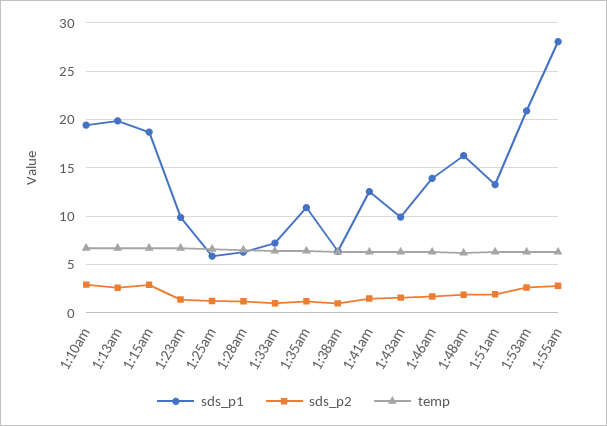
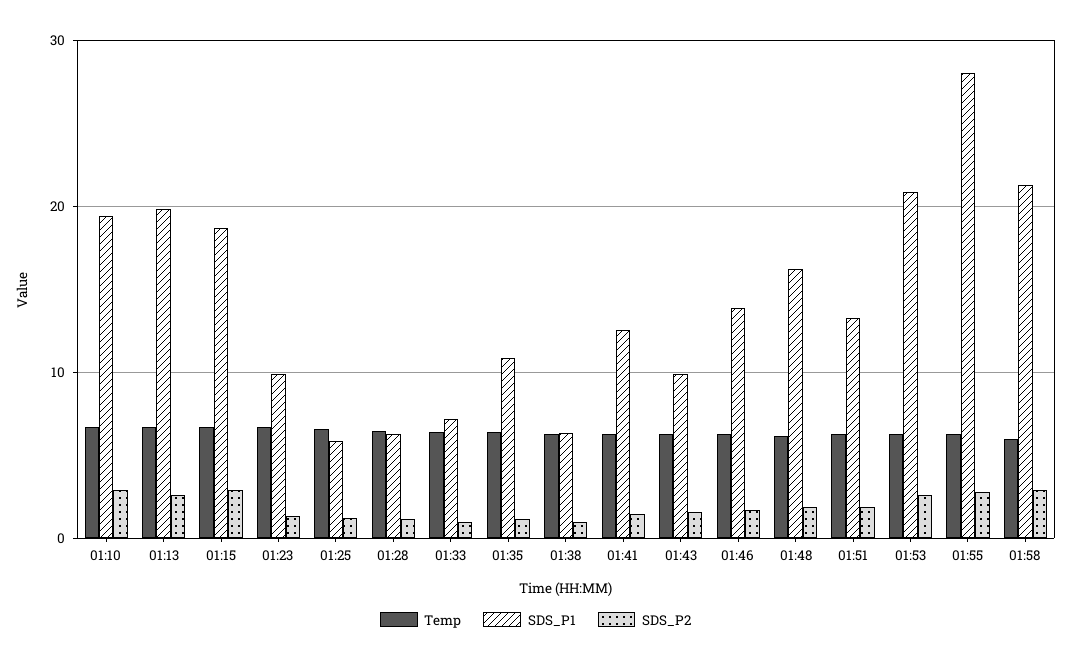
temp, 01:58: none -> 6
sds_p1, 01:58: none -> 21
sds_p2, 01:58: none -> 3

